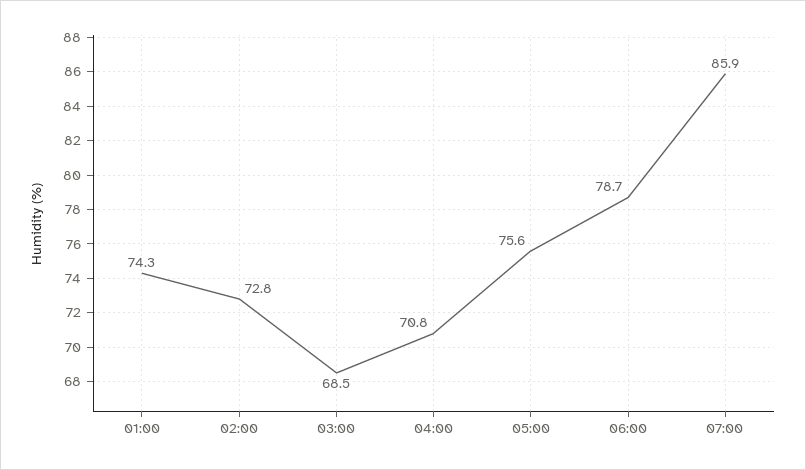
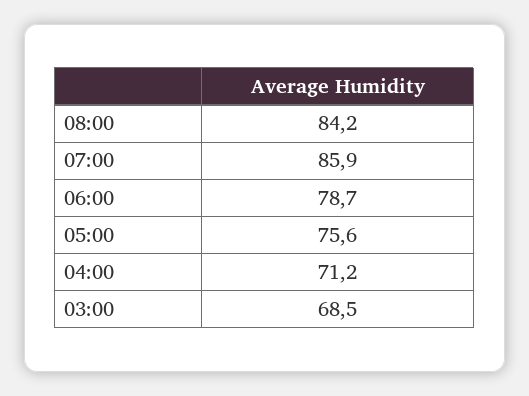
01:00: 74.3 -> none
02:00: 72.8 -> none
04:00: 70.8 -> 71.2
08:00: none -> 84.2

